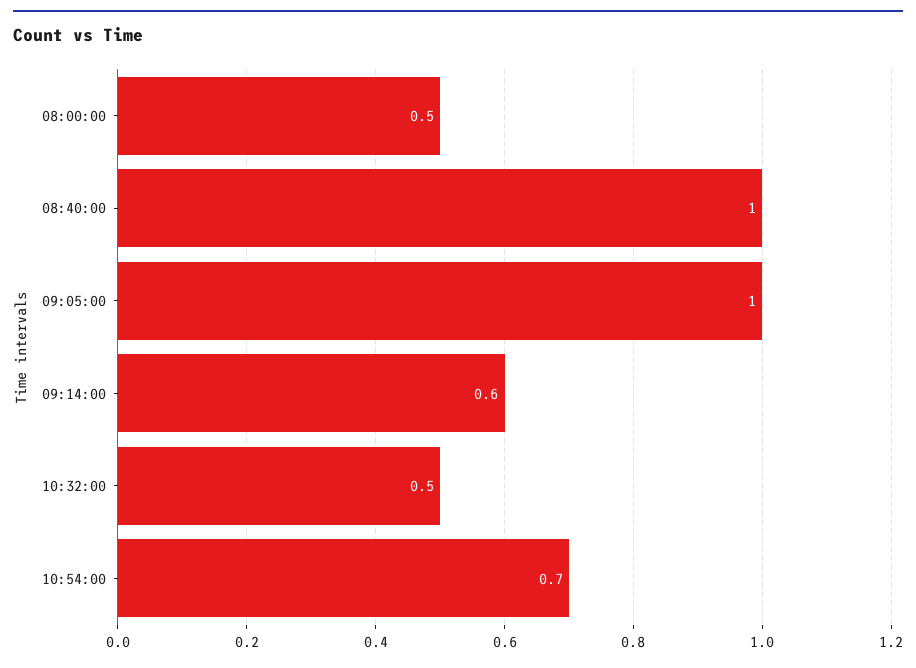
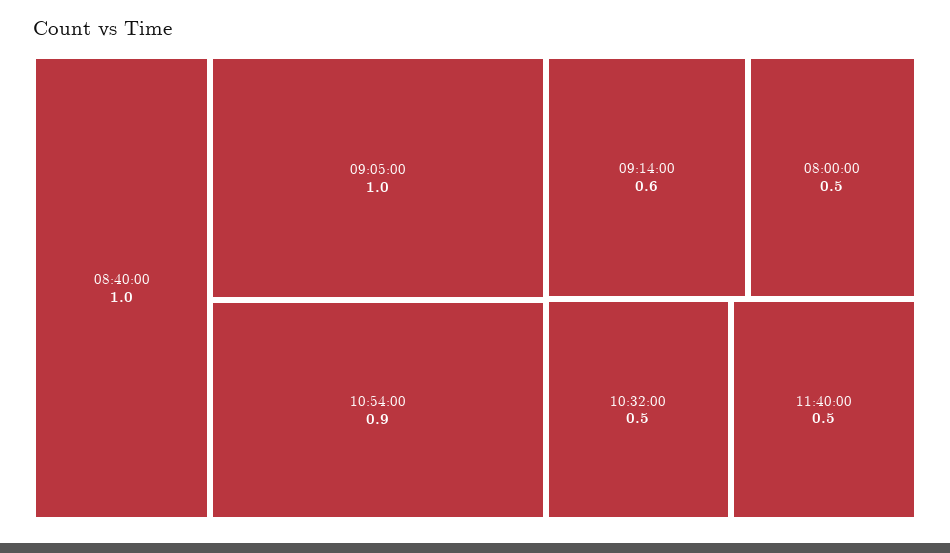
10:54:00: 0.7 -> 0.9
11:40:00: none -> 0.5

